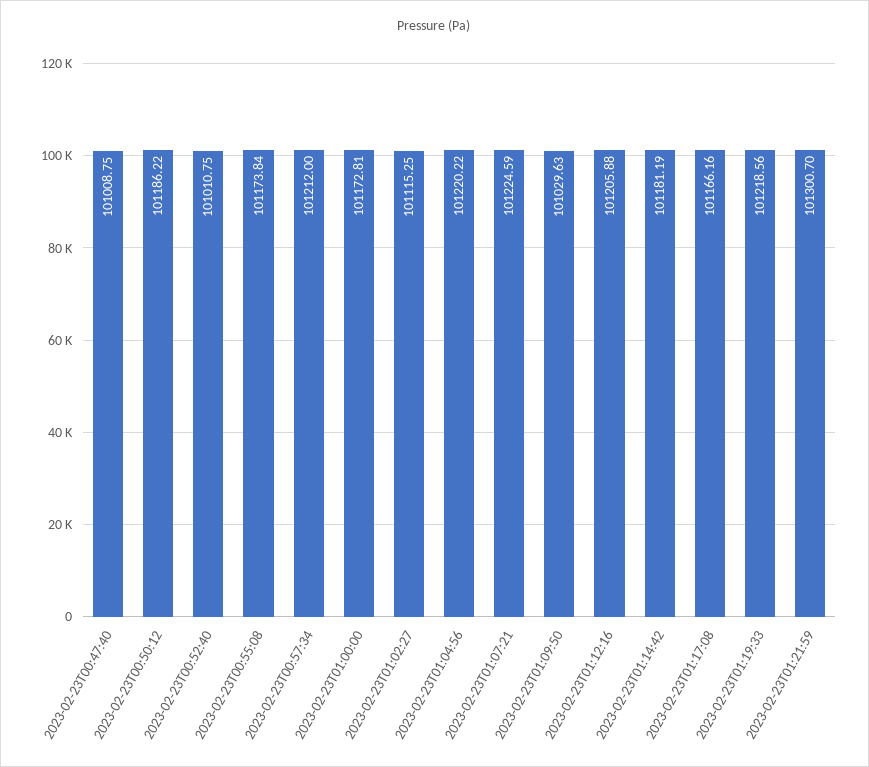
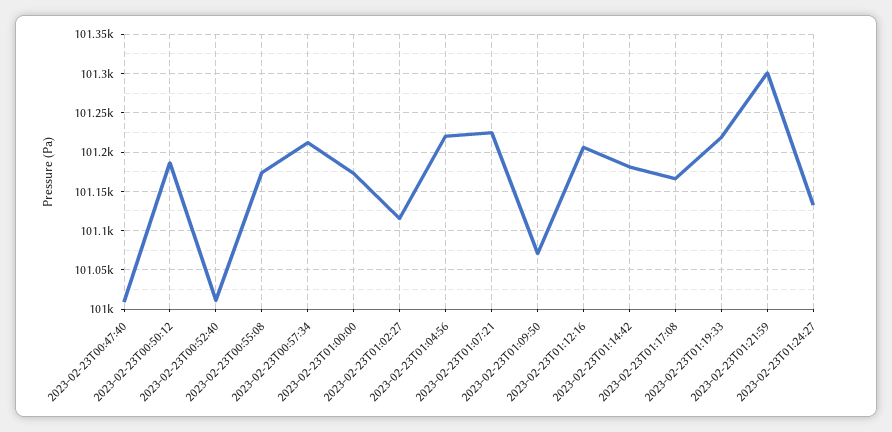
2023-02-23T01:09:50: 101029.63 -> 101070
2023-02-23T01:24:27: none -> 101130

